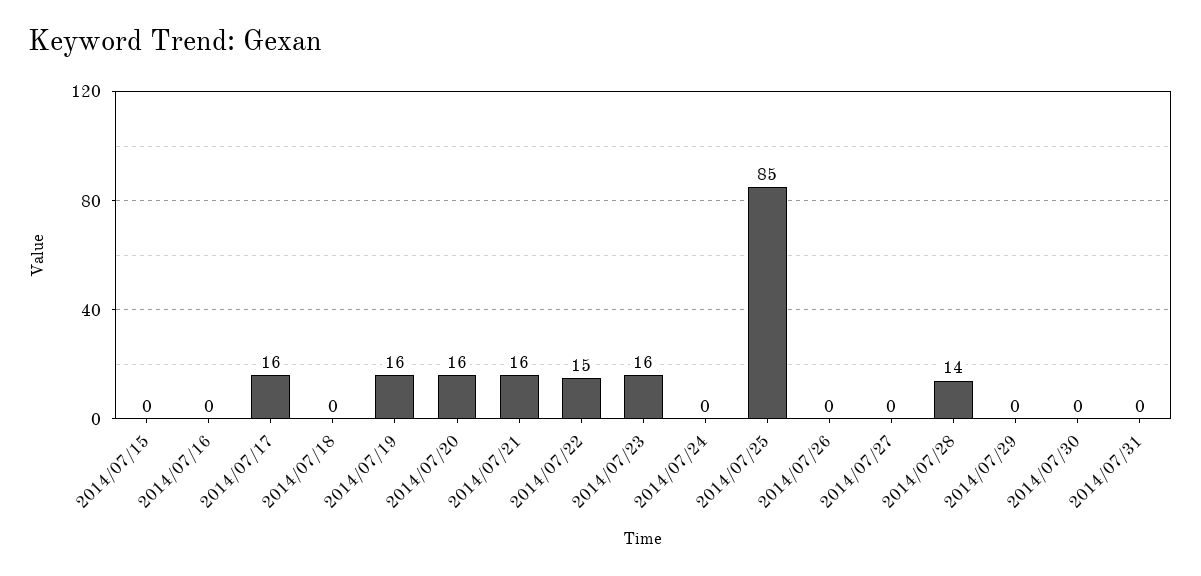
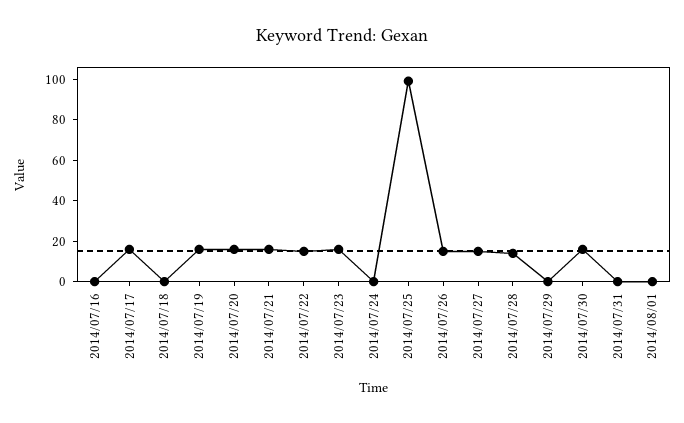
2014/07/15: 0 -> none
2014/07/25: 85 -> 100
2014/07/26: 0 -> 15
2014/07/27: 0 -> 15
2014/07/30: 0 -> 15
2014/08/01: none -> 0

